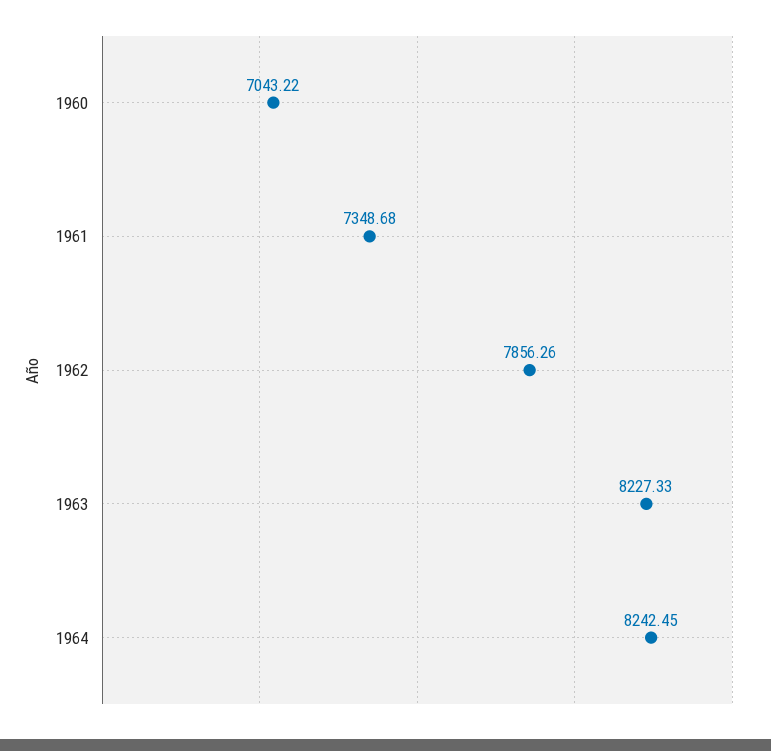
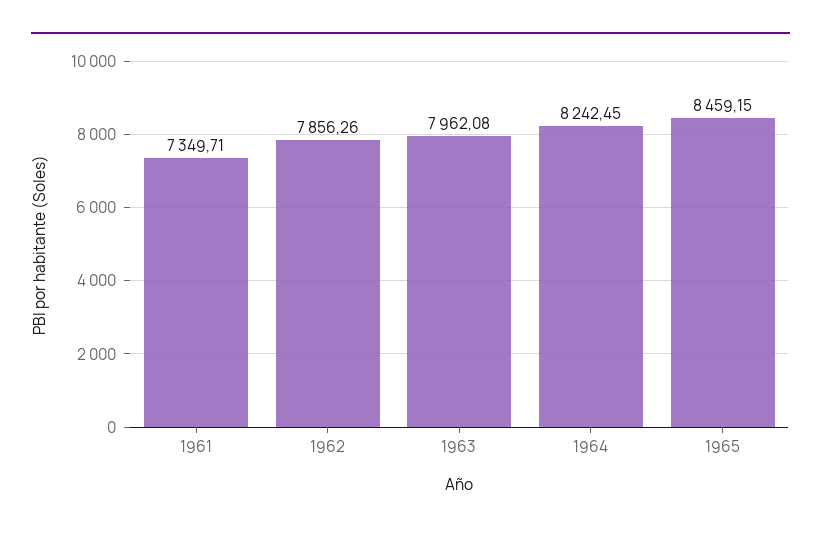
1960: 7043.22 -> none
1961: 7348.68 -> 7349.71
1963: 8227.33 -> 7962.08
1965: none -> 8459.15

